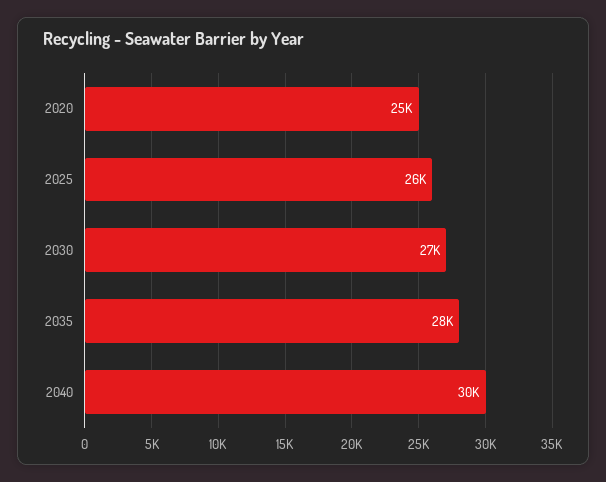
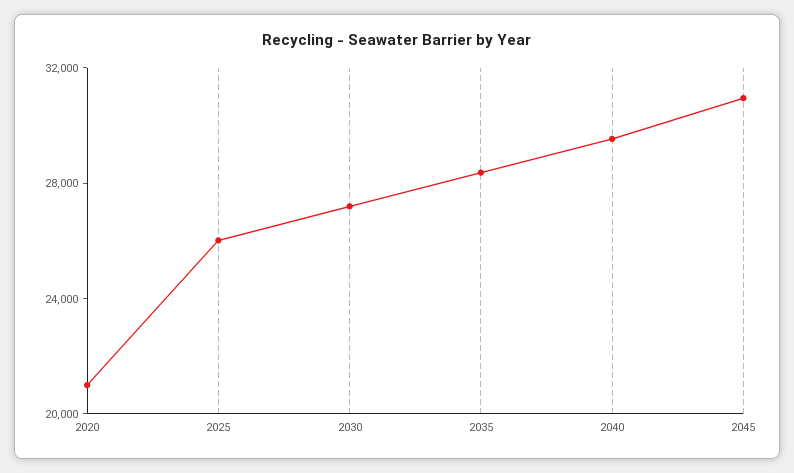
2020: 25000 -> 21000
2045: none -> 31000

